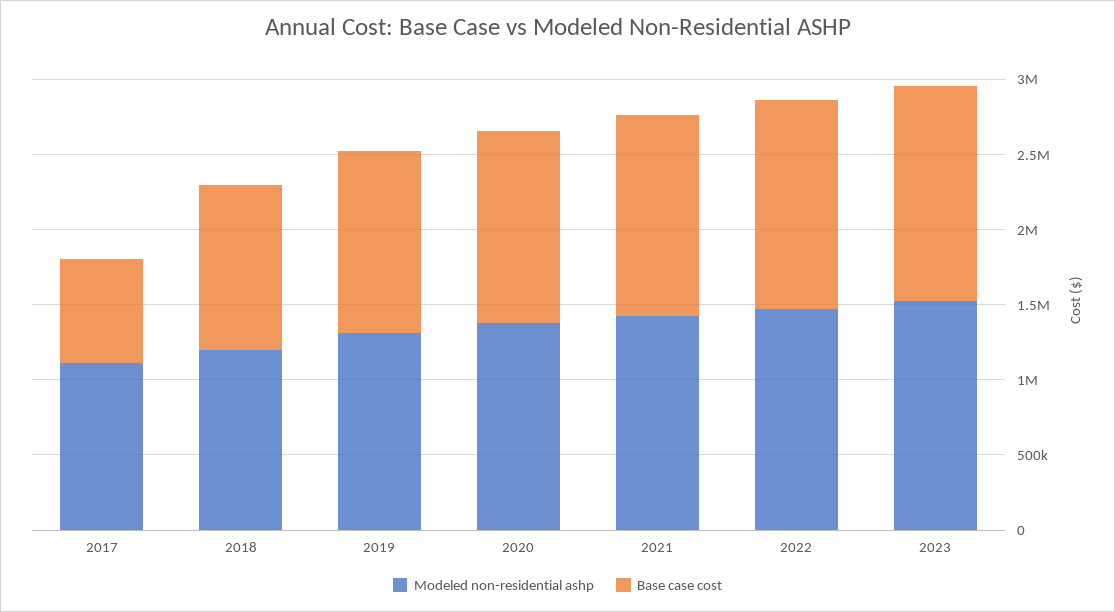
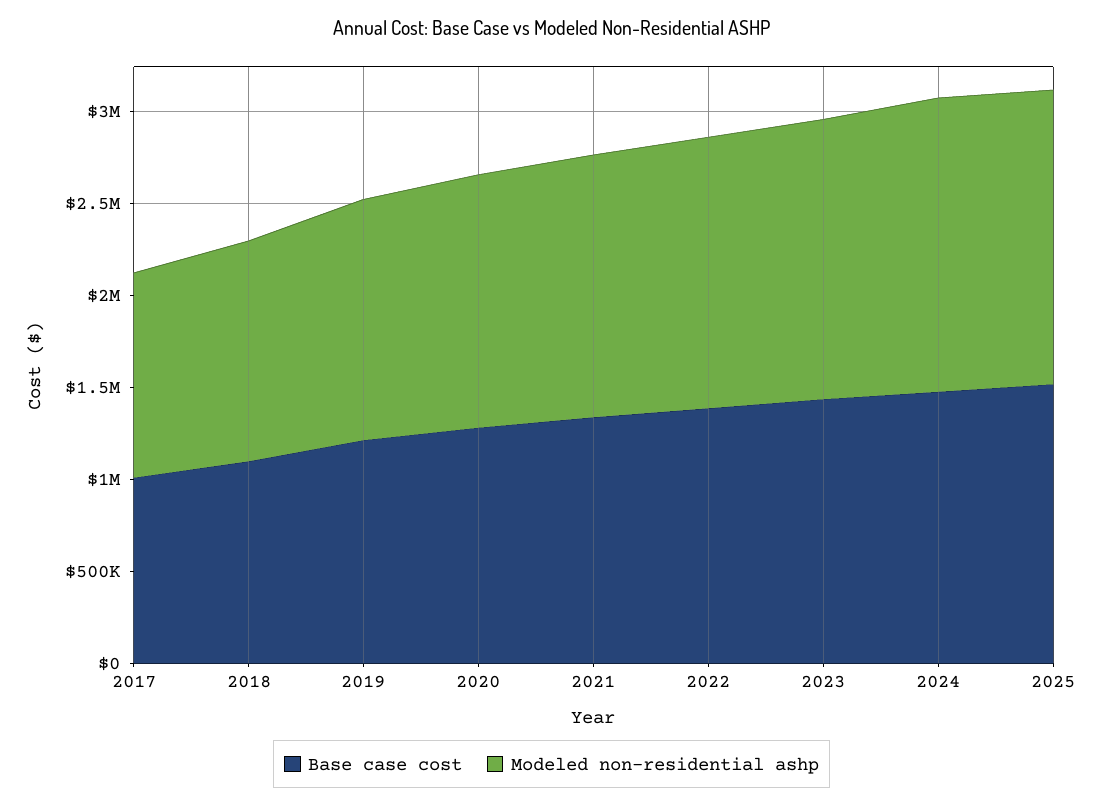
Base case cost, 2017: 700000 -> 1000000
Base case cost, 2024: none -> 1500000
Modeled non-residential ashp, 2024: none -> 1600000
Base case cost, 2025: none -> 1500000
Modeled non-residential ashp, 2025: none -> 1600000

